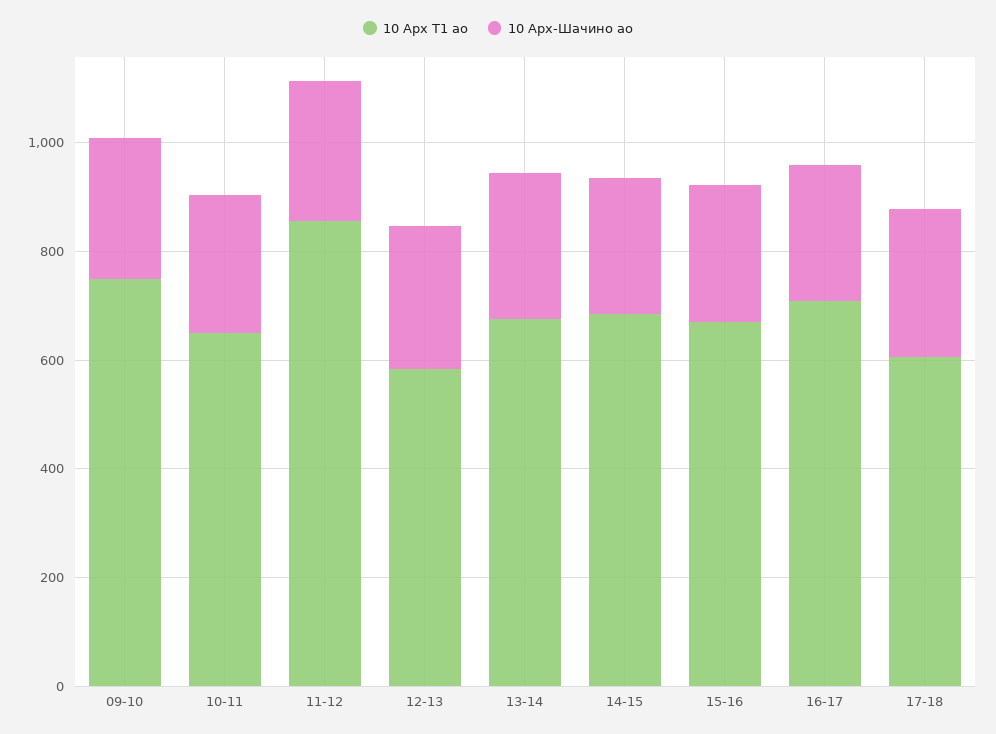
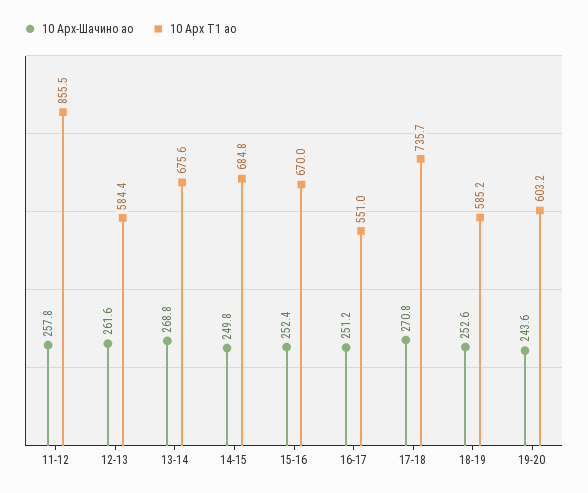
10 Арх Т1 ао, 09-10: 750 -> none
10 Арх-Шачино ао, 09-10: 250 -> none
10 Арх Т1 ао, 10-11: 650 -> none
10 Арх-Шачино ао, 10-11: 250 -> none
10 Арх Т1 ао, 16-17: 700 -> 551
10 Арх Т1 ао, 17-18: 600 -> 735.7
10 Арх-Шачино ао, 18-19: none -> 252.6
10 Арх Т1 ао, 18-19: none -> 585.2
10 Арх-Шачино ао, 19-20: none -> 243.6
10 Арх Т1 ао, 19-20: none -> 603.2

